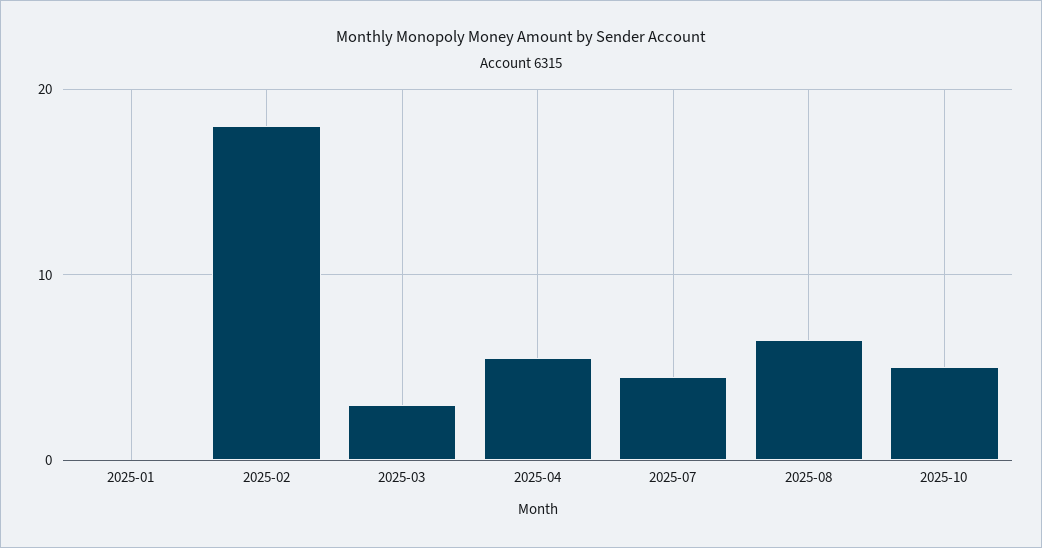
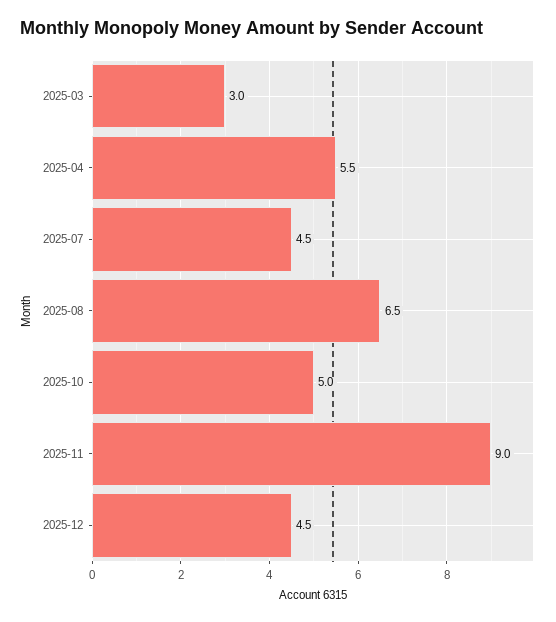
2025-01: 0 -> none
2025-02: 18 -> none
2025-11: none -> 9
2025-12: none -> 4.5

